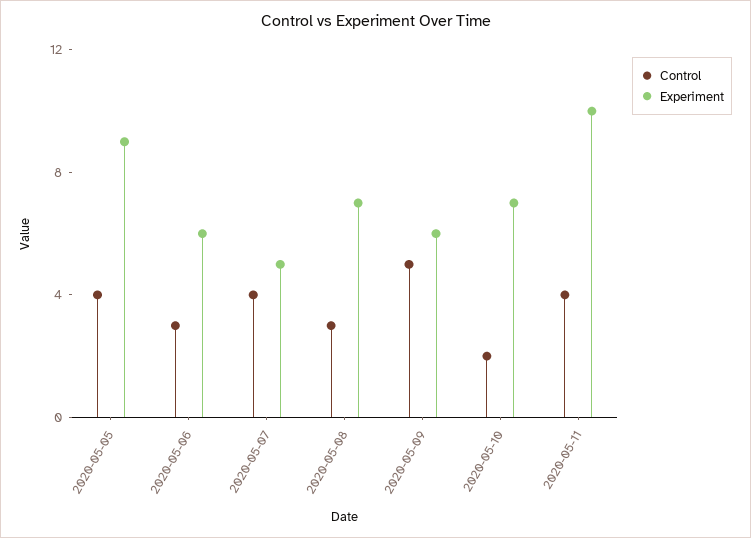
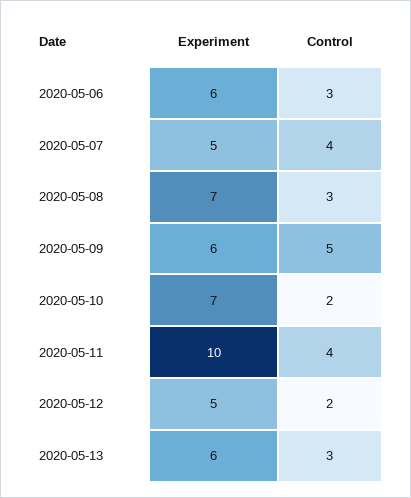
Control, 2020-05-05: 4 -> none
Experiment, 2020-05-05: 9 -> none
Experiment, 2020-05-12: none -> 5
Control, 2020-05-12: none -> 2
Experiment, 2020-05-13: none -> 6
Control, 2020-05-13: none -> 3

